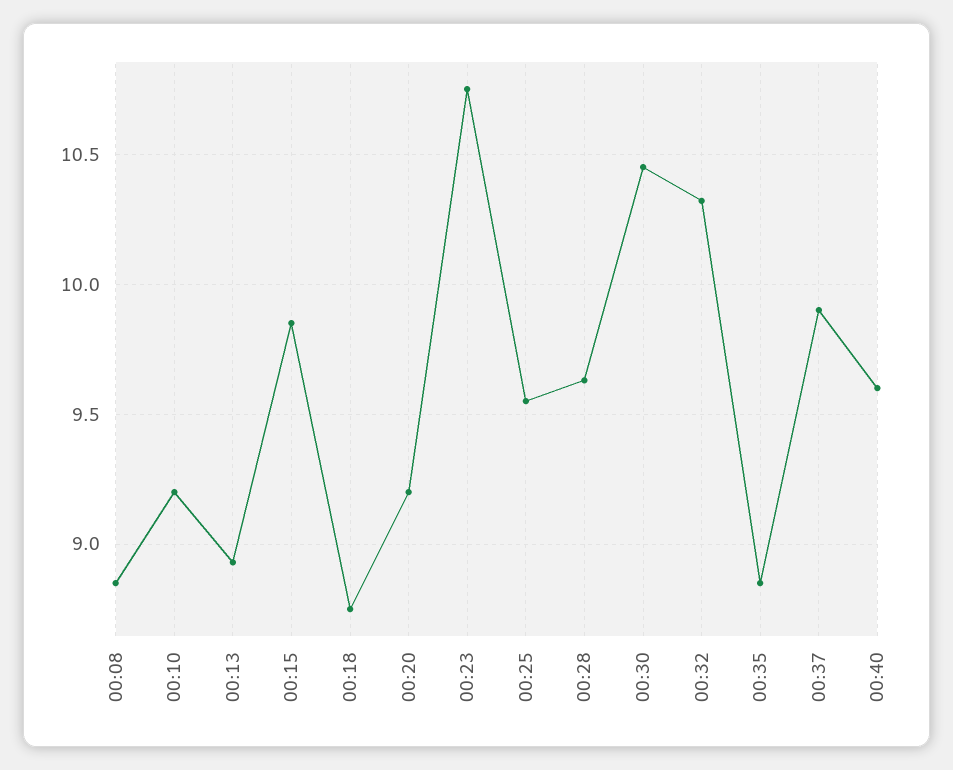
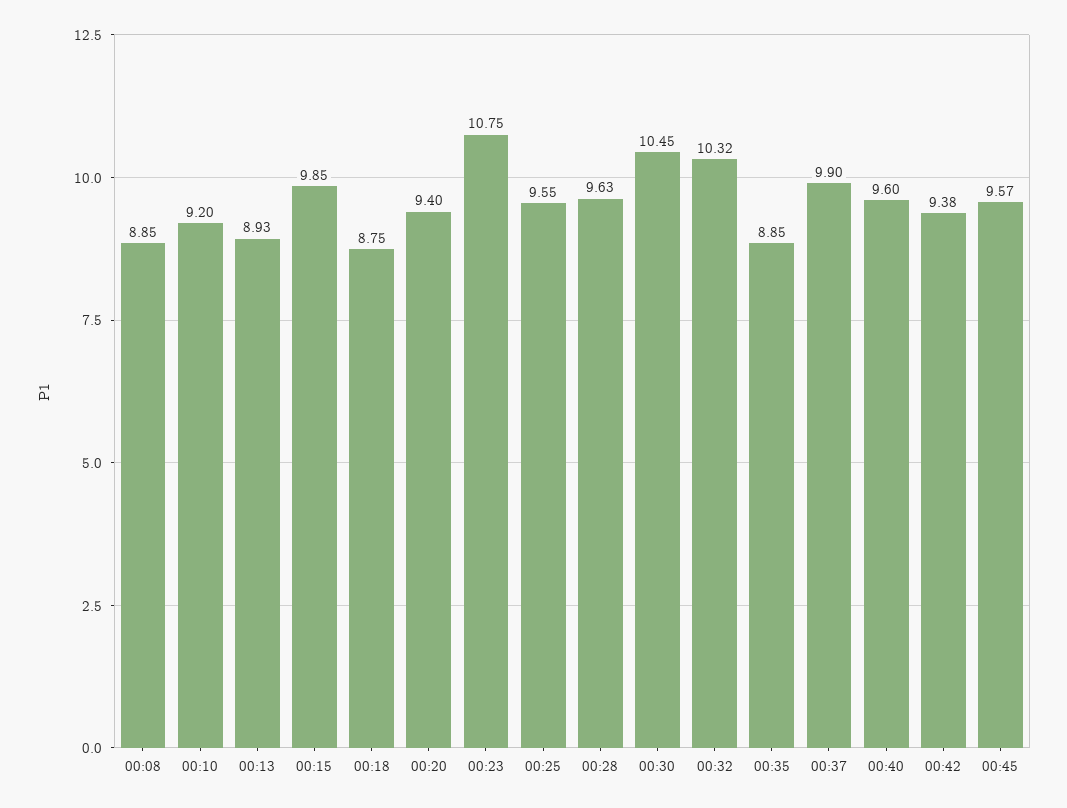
00:20: 9.2 -> 9.4
00:42: none -> 9.38
00:45: none -> 9.57

